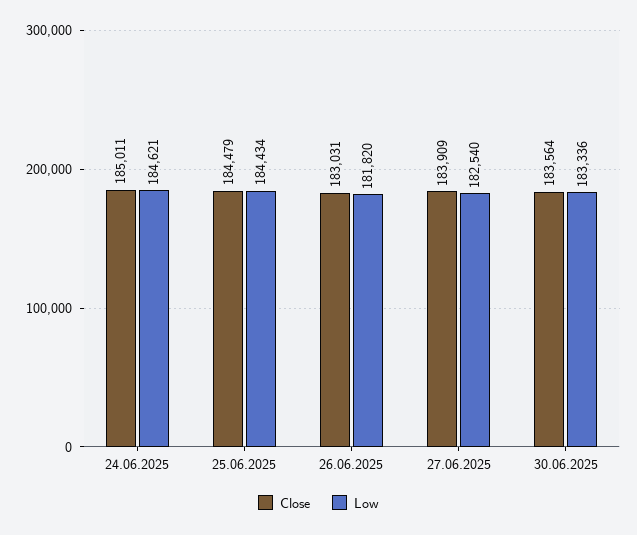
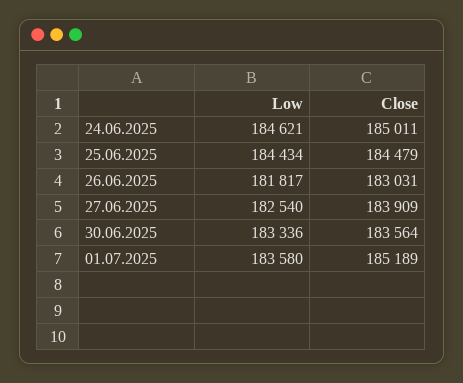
Low, 26.06.2025: 181820 -> 181817
Low, 01.07.2025: none -> 183580
Close, 01.07.2025: none -> 185189

